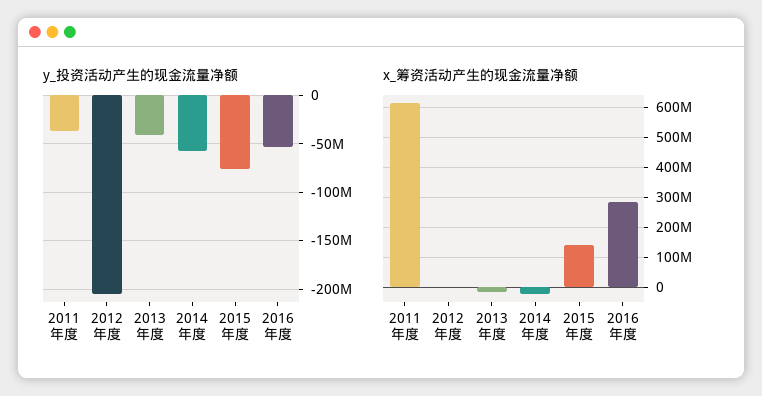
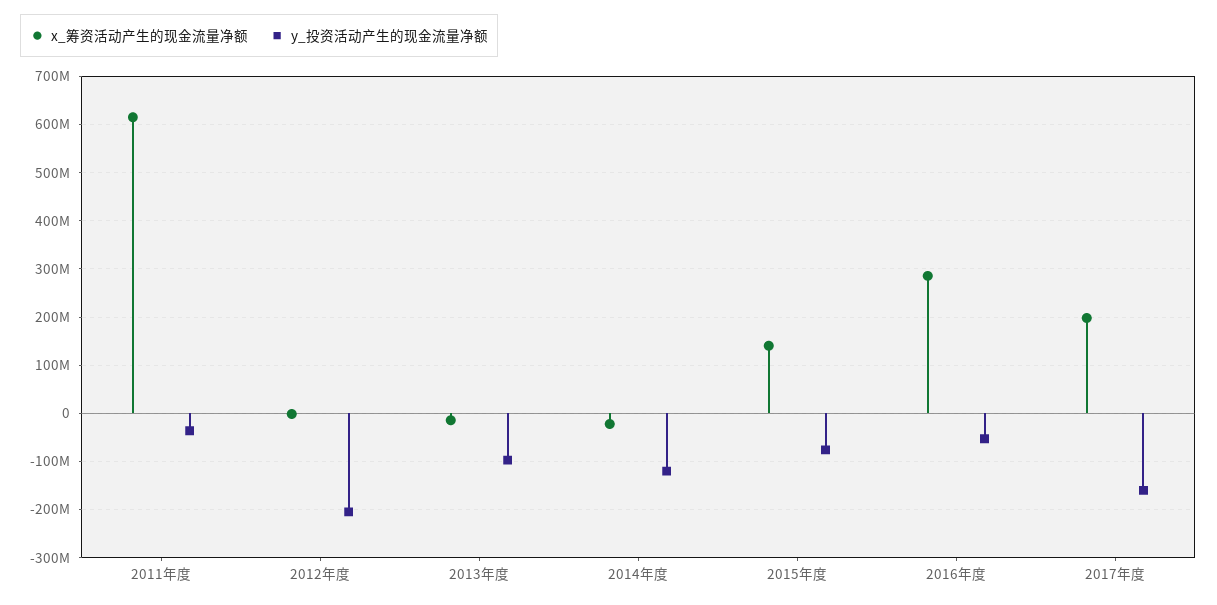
y_投资活动产生的现金流量净额, 2013年度: -40000000 -> -100000000
y_投资活动产生的现金流量净额, 2014年度: -60000000 -> -120000000
x_筹资活动产生的现金流量净额, 2017年度: none -> 200000000
y_投资活动产生的现金流量净额, 2017年度: none -> -160000000

